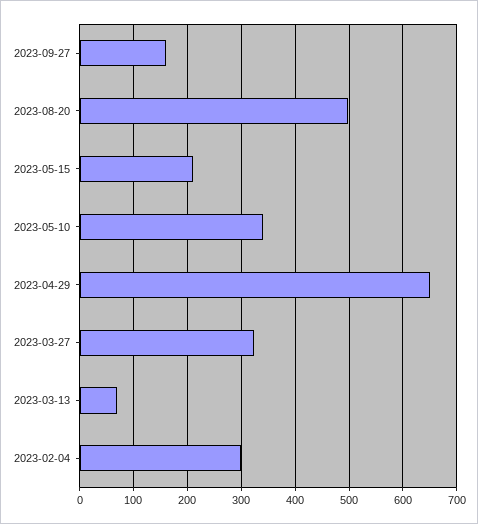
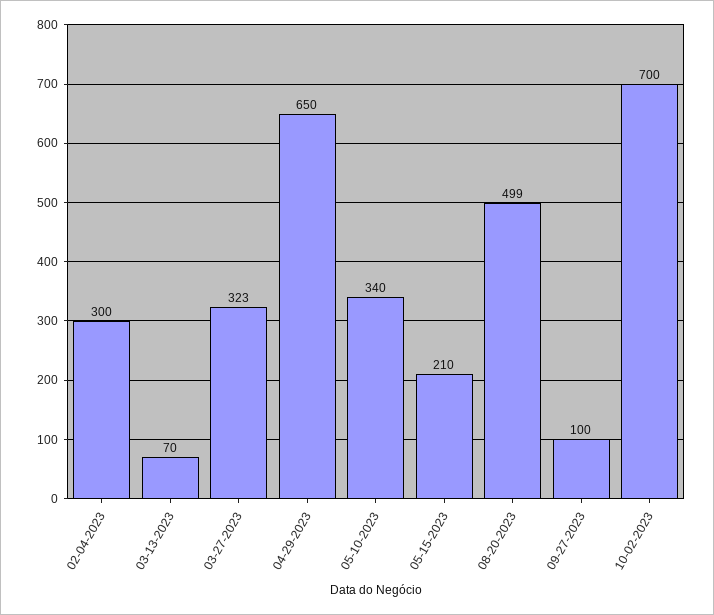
2023-09-27: 160 -> 100
10-02-2023: none -> 700

